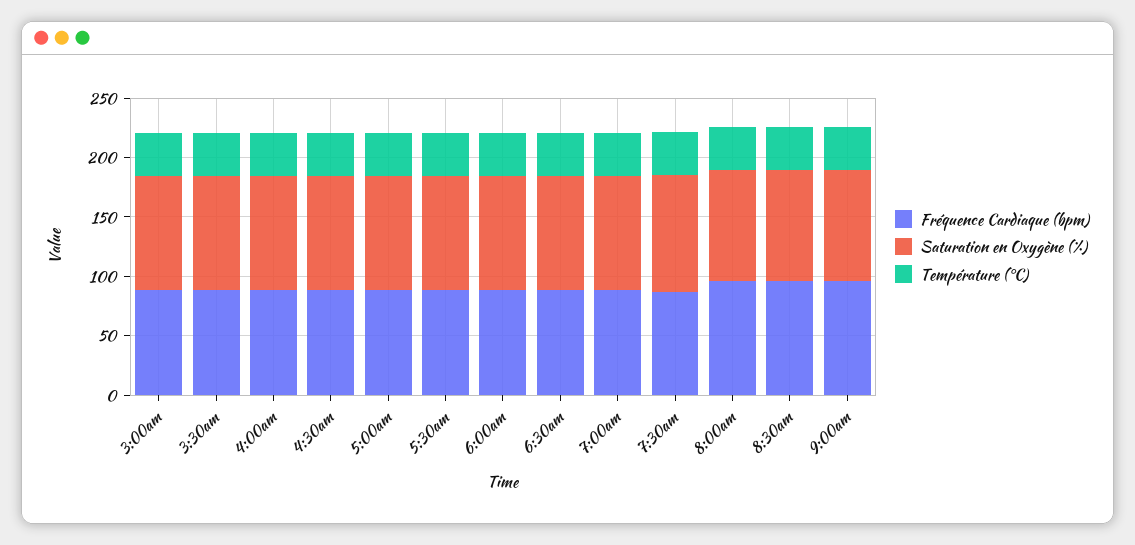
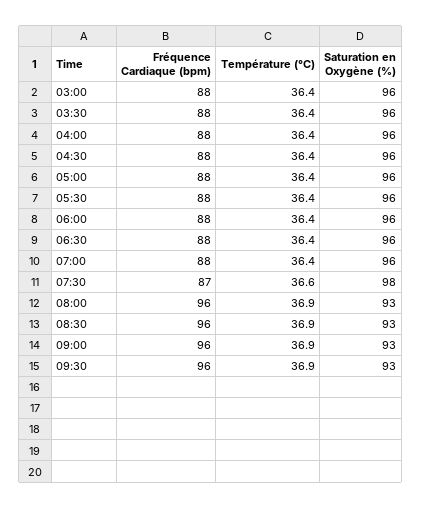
Fréquence Cardiaque (bpm), 09:30: none -> 96
Température (°C), 09:30: none -> 36.9
Saturation en Oxygène (%), 09:30: none -> 93

